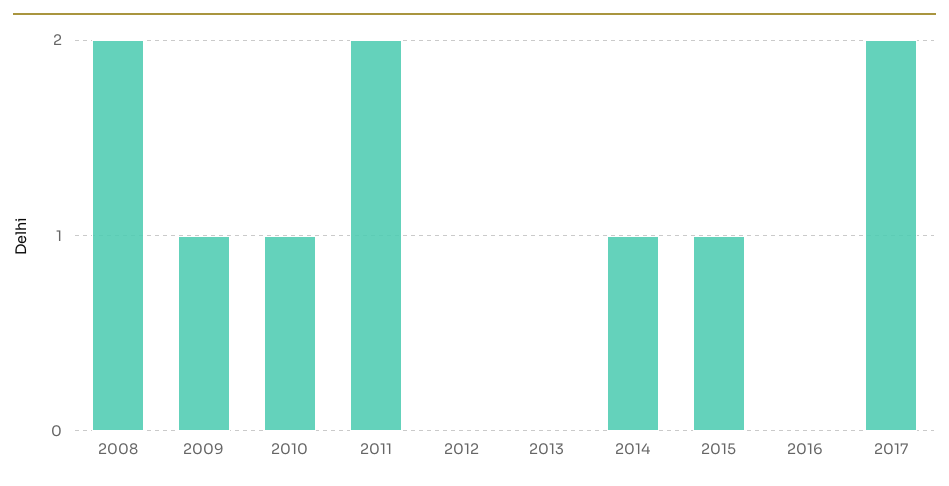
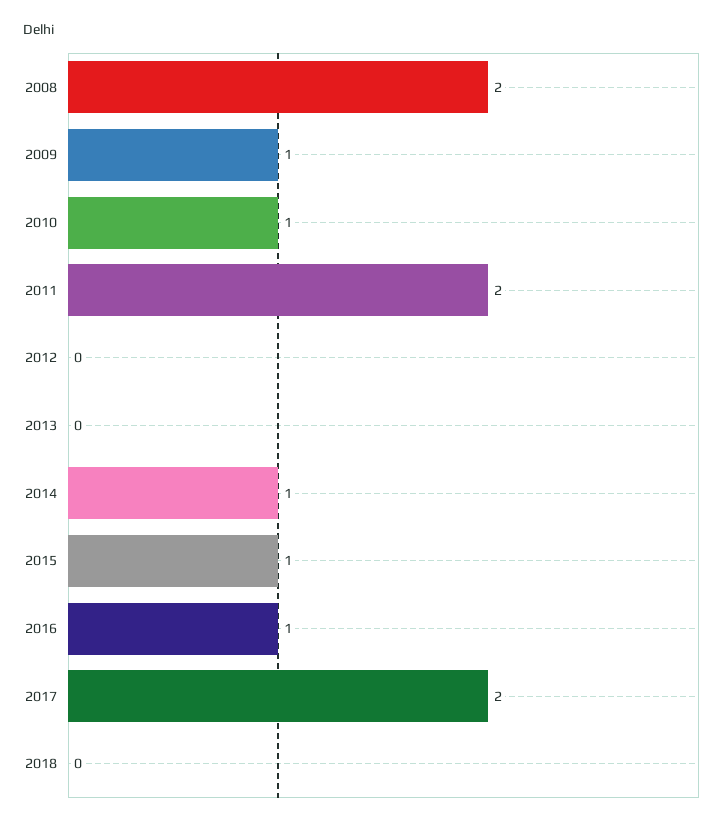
2016: 0 -> 1
2018: none -> 0

